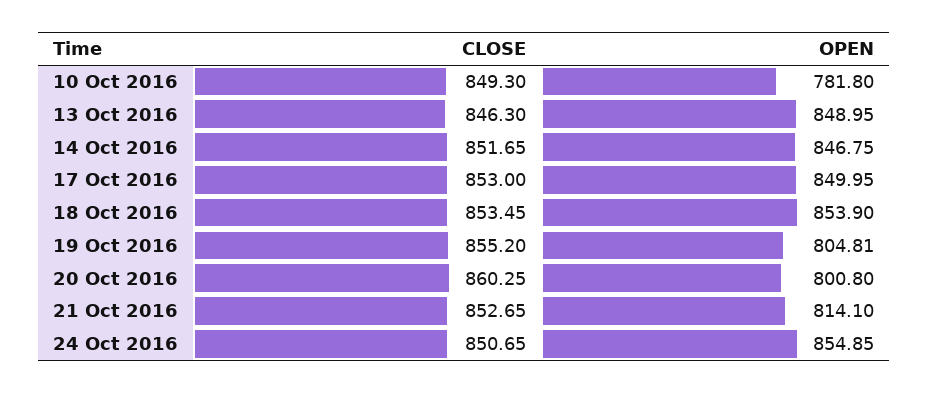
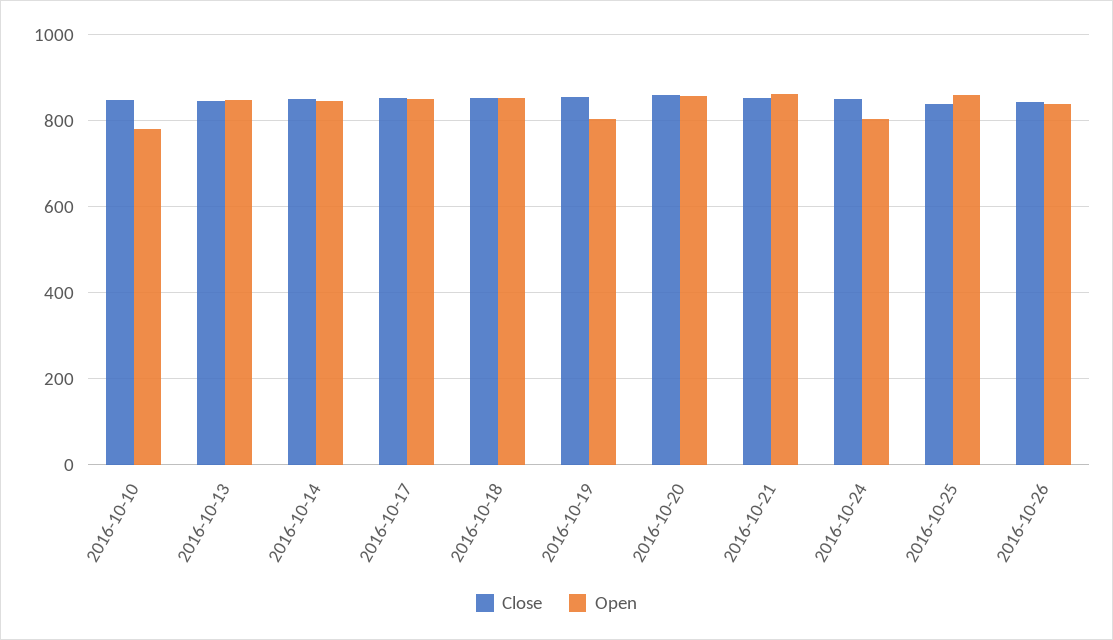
OPEN, 20 Oct 2016: 800.8 -> 860
OPEN, 21 Oct 2016: 814.1 -> 860
OPEN, 24 Oct 2016: 854.85 -> 800
CLOSE, 2016-10-25: none -> 840
OPEN, 2016-10-25: none -> 860
CLOSE, 2016-10-26: none -> 840
OPEN, 2016-10-26: none -> 840

